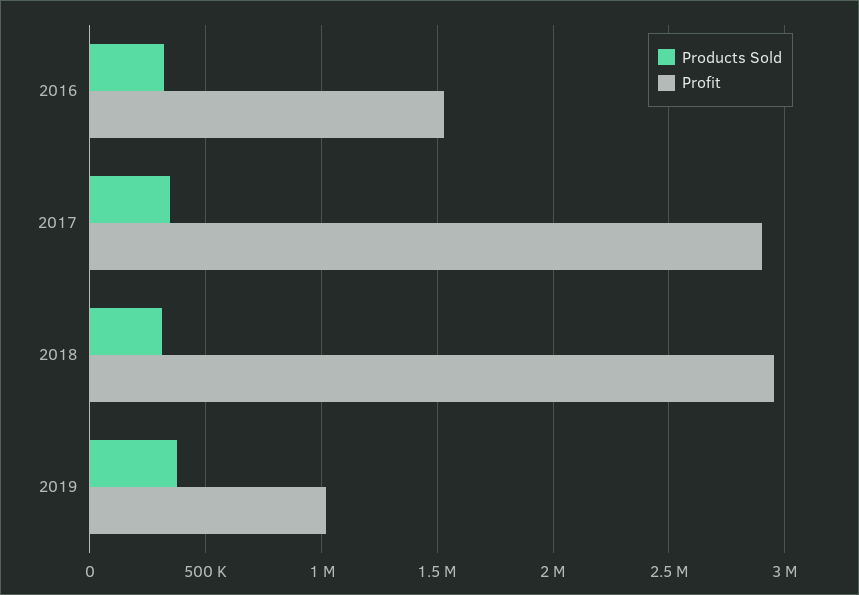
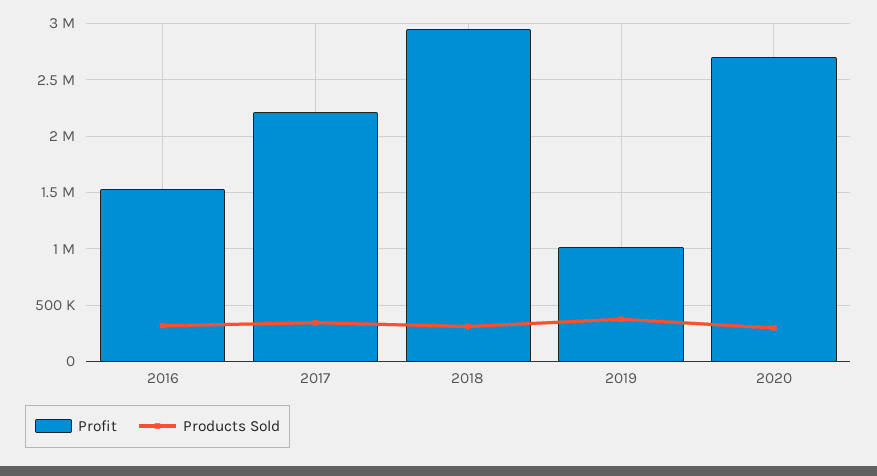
Profit, 2017: 2900000 -> 2200000
Profit, 2020: none -> 2700000
Products Sold, 2020: none -> 300000

